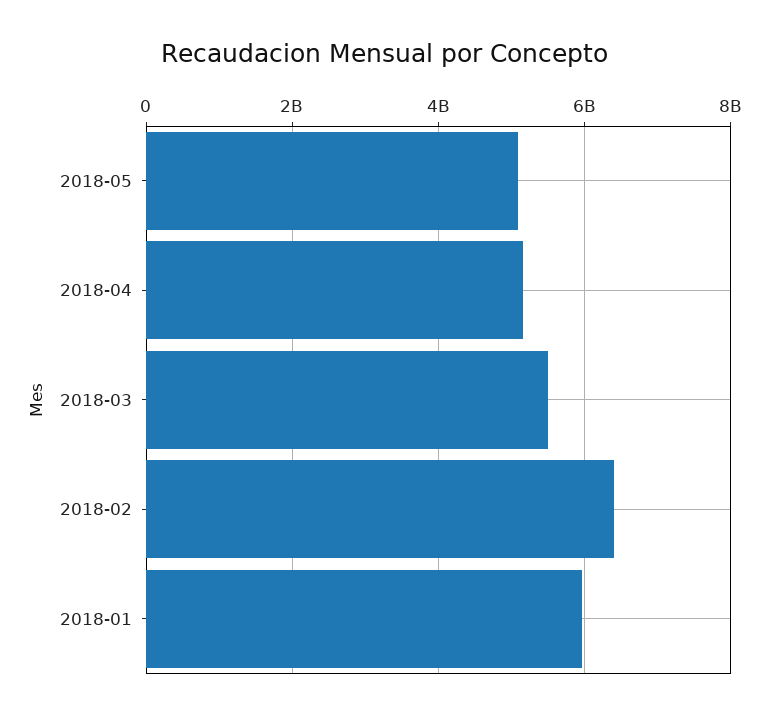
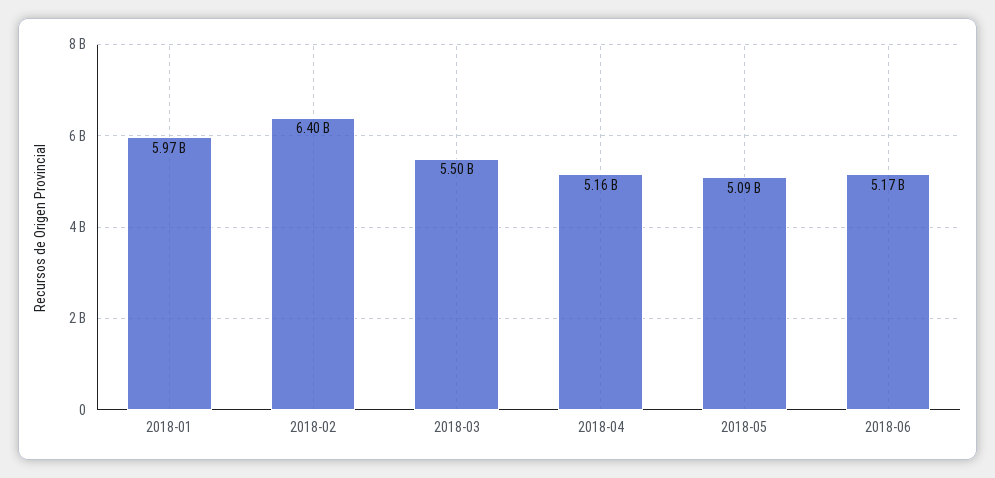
2018-06: none -> 5170000000

